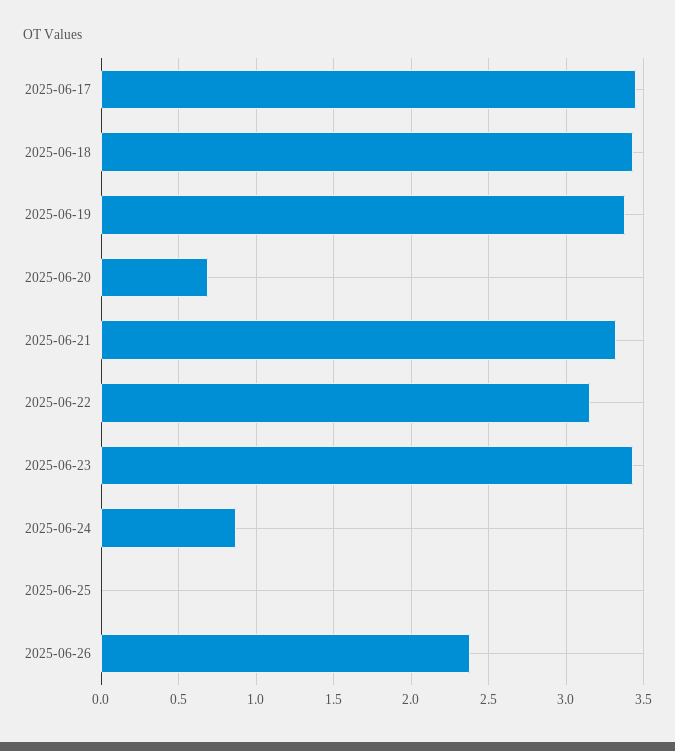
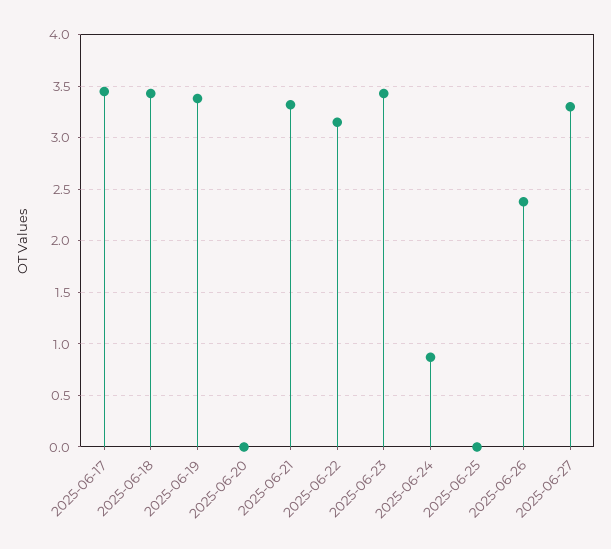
2025-06-20: 0.7 -> 0
2025-06-27: none -> 3.3

